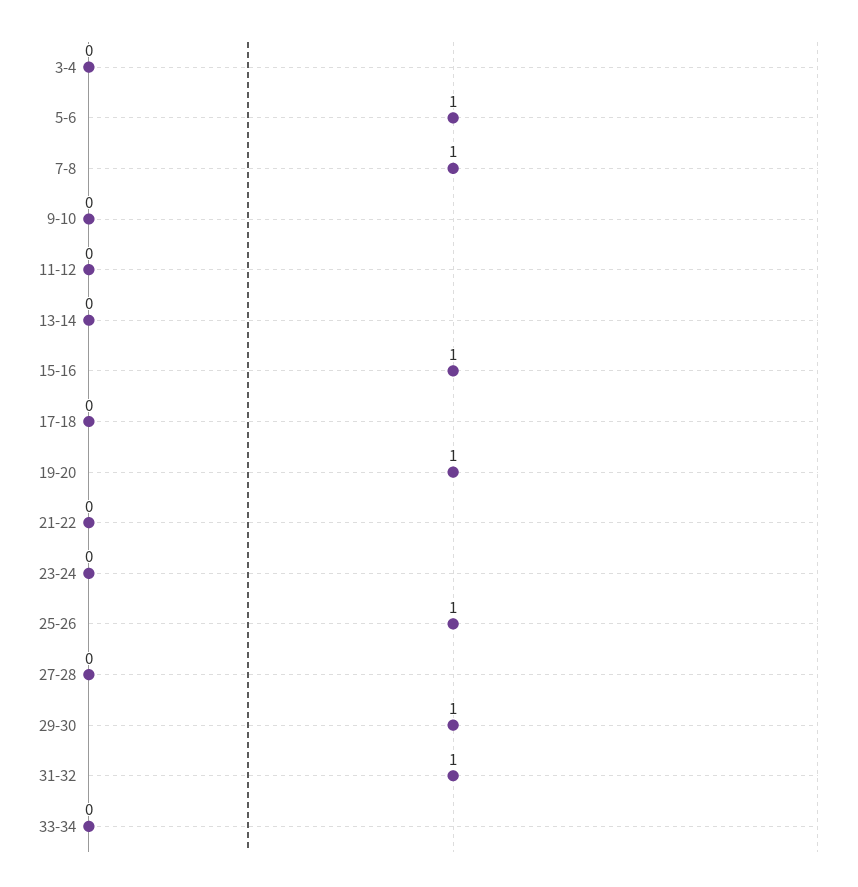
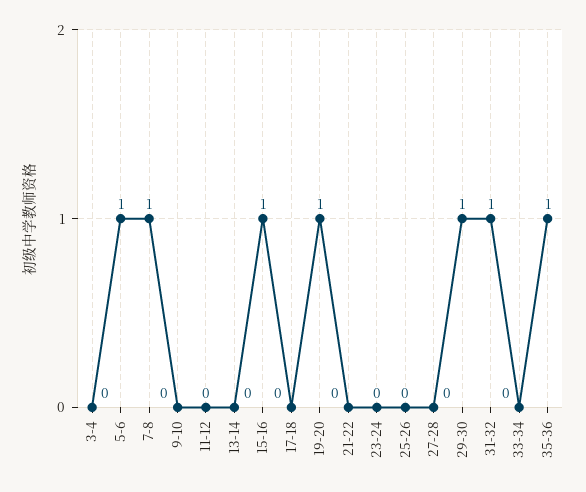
25-26: 1 -> 0
35-36: none -> 1

